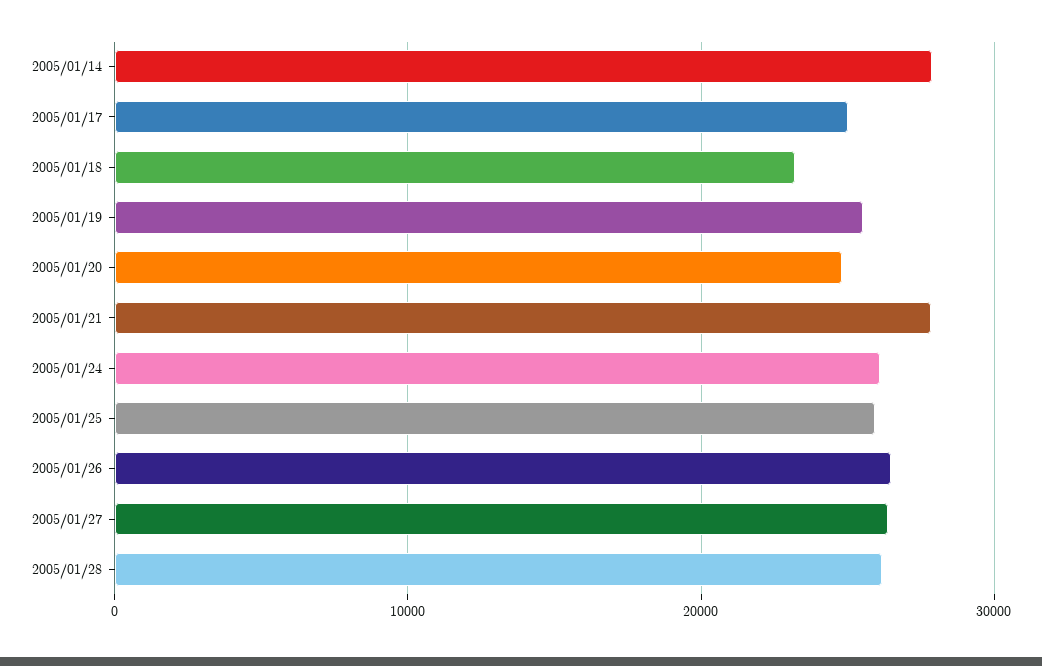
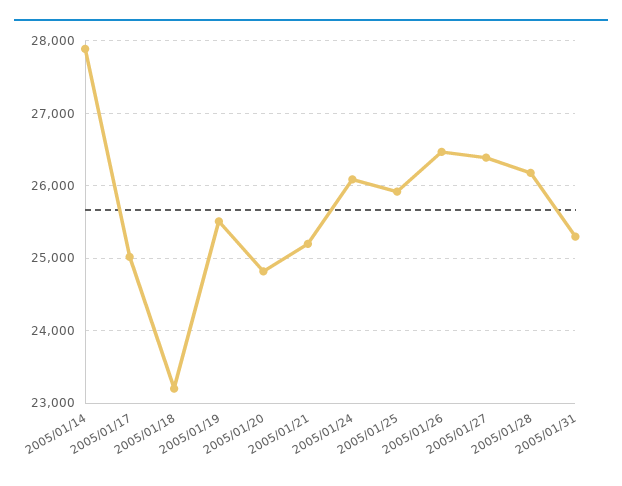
2005/01/21: 28000 -> 25200
2005/01/31: none -> 25300

